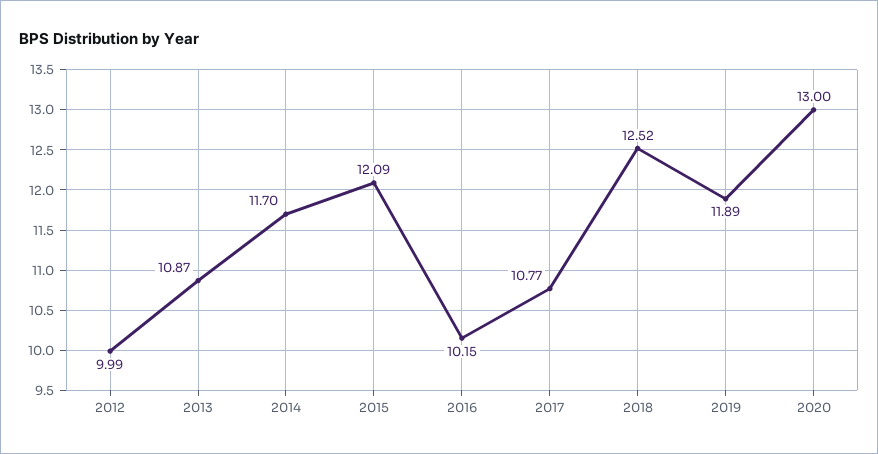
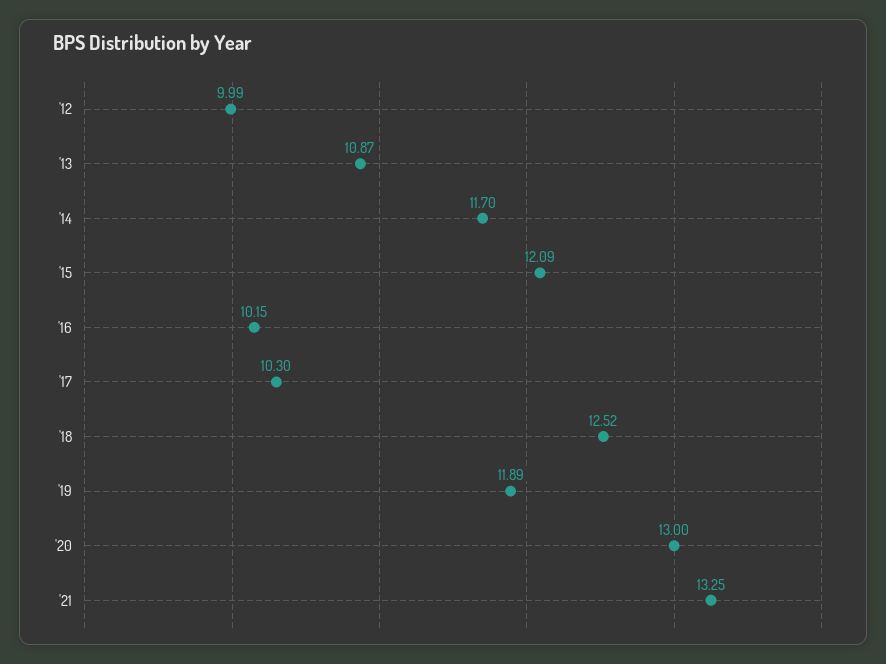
2017: 10.77 -> 10.3
'21: none -> 13.25

